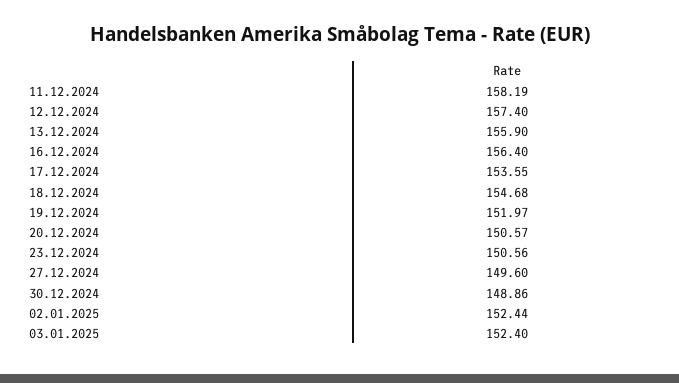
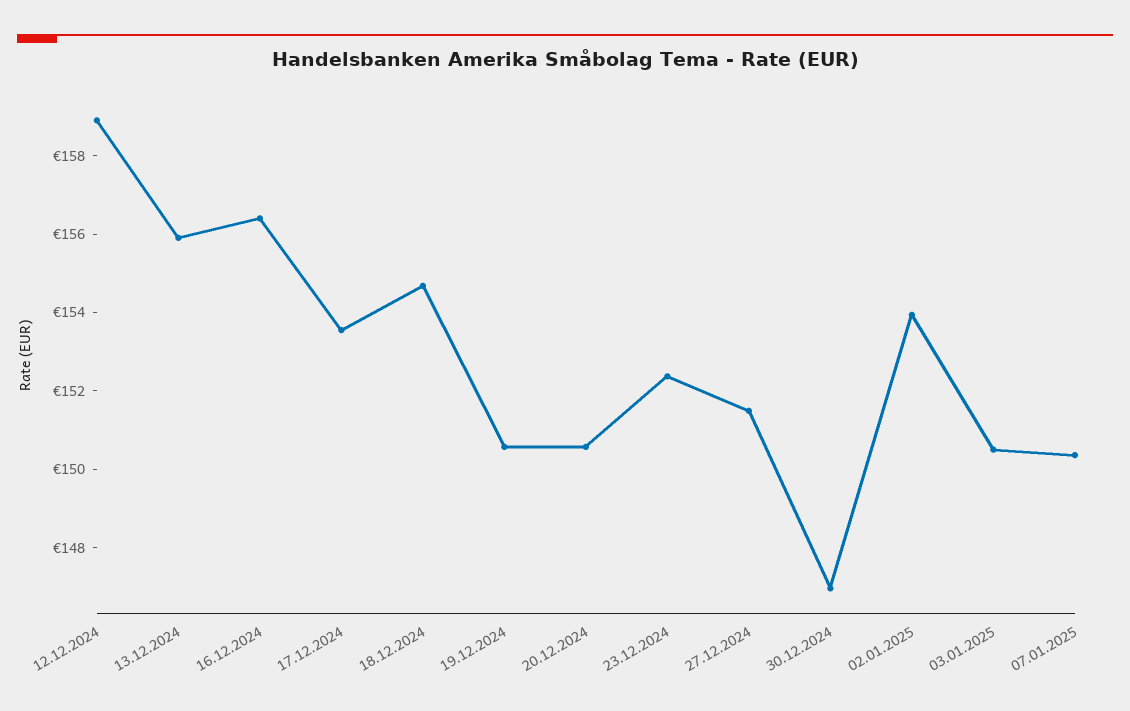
11.12.2024: 158.19 -> none
12.12.2024: 157.4 -> 159
19.12.2024: 151.97 -> 150.5
23.12.2024: 150.56 -> 152.5
27.12.2024: 149.6 -> 151.5
30.12.2024: 148.86 -> 147
02.01.2025: 152.44 -> 154
03.01.2025: 152.4 -> 150.5
07.01.2025: none -> 150.5

